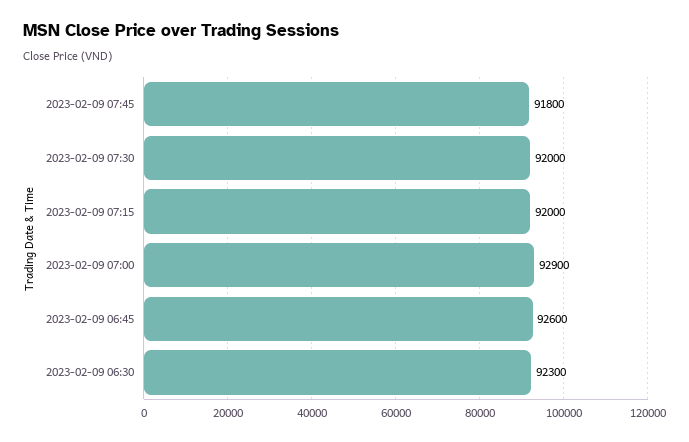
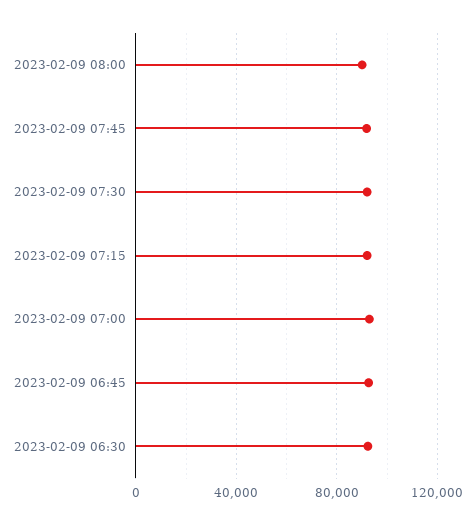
2023-02-09 08:00: none -> 90000

